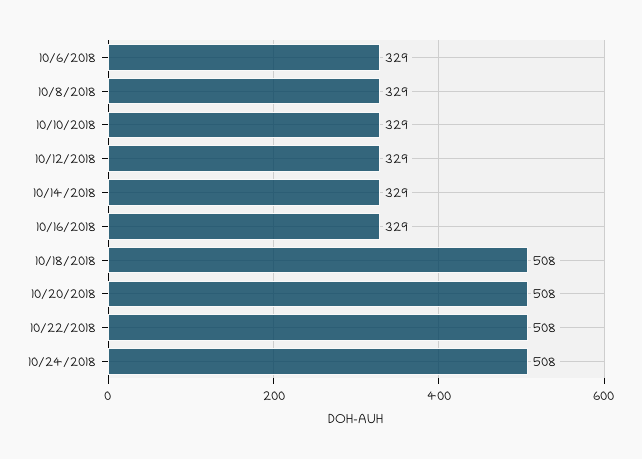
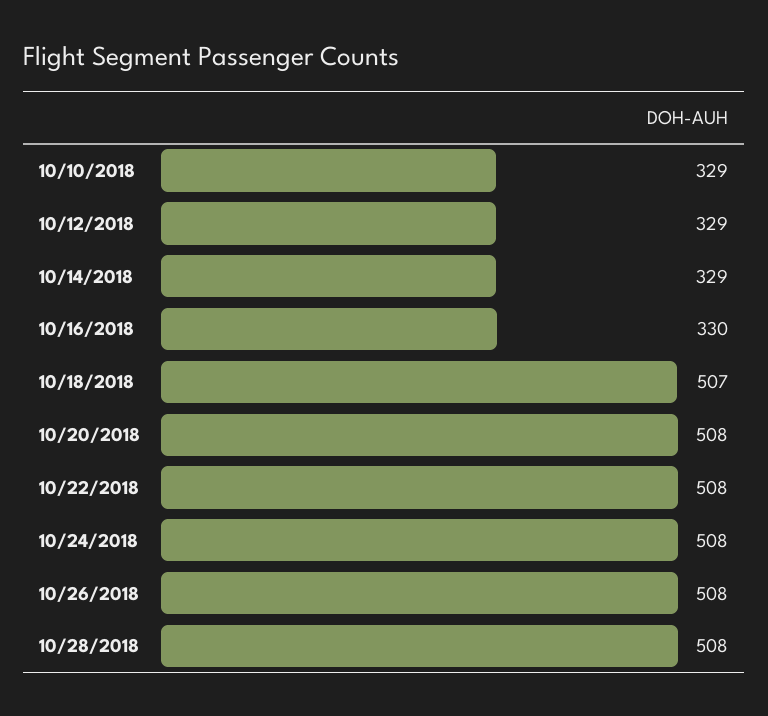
10/6/2018: 329 -> none
10/8/2018: 329 -> none
10/16/2018: 329 -> 330
10/18/2018: 508 -> 507
10/26/2018: none -> 508
10/28/2018: none -> 508

